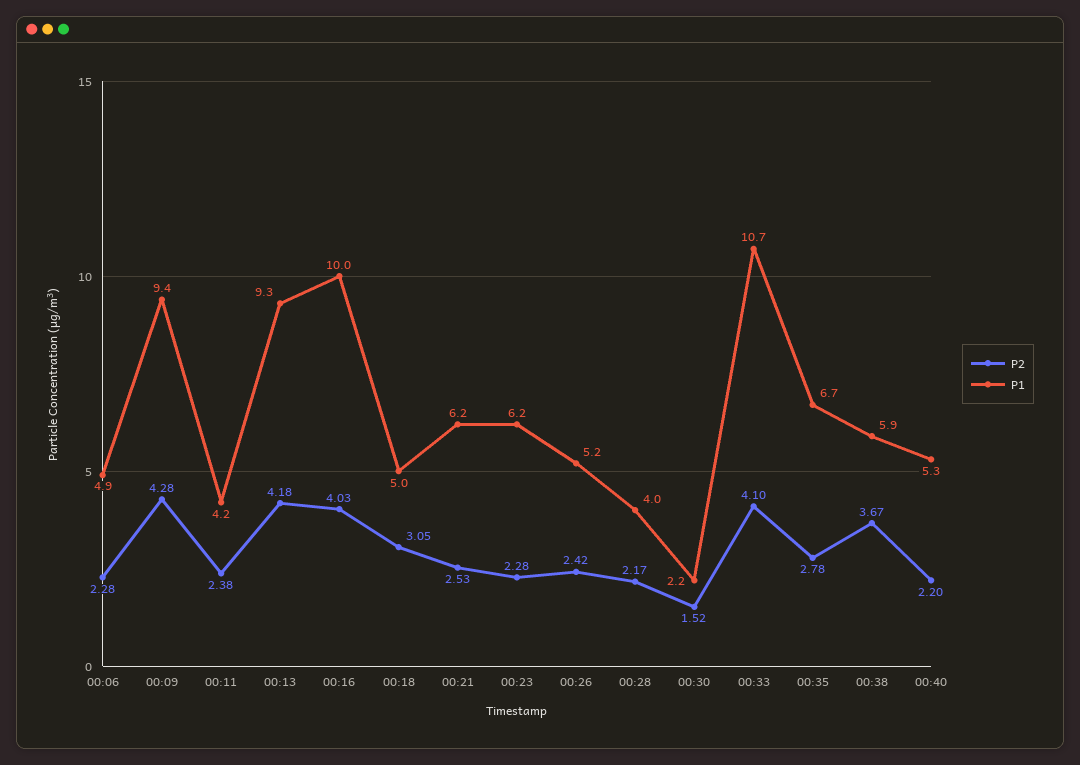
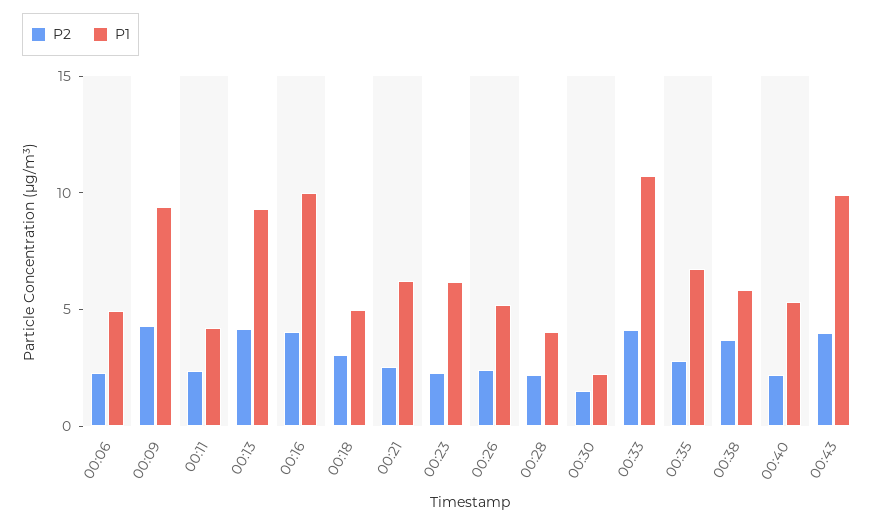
P2, 00:43: none -> 4
P1, 00:43: none -> 10

